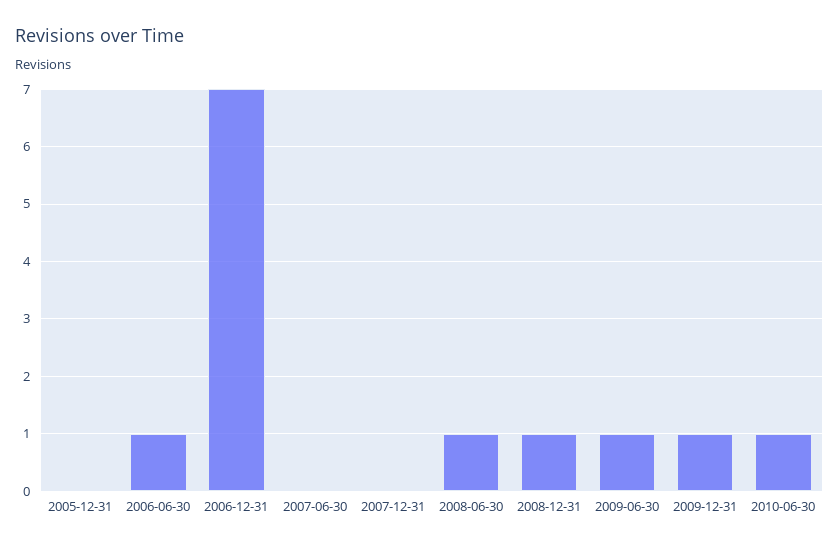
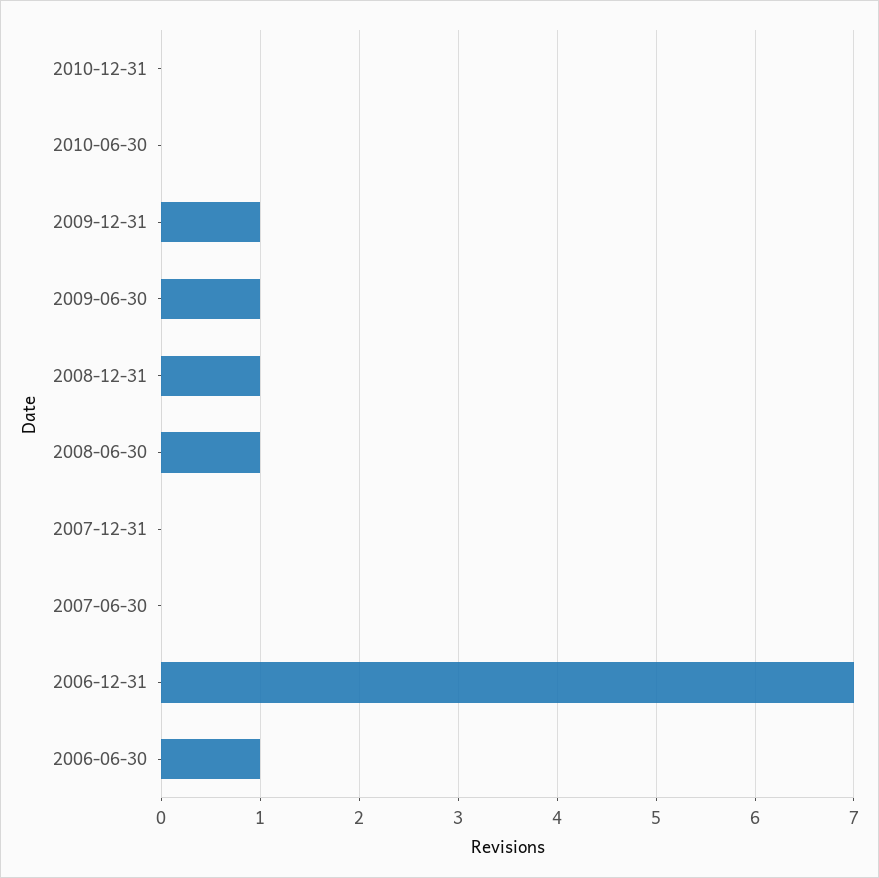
2005-12-31: 0 -> none
2010-06-30: 1 -> 0
2010-12-31: none -> 0

